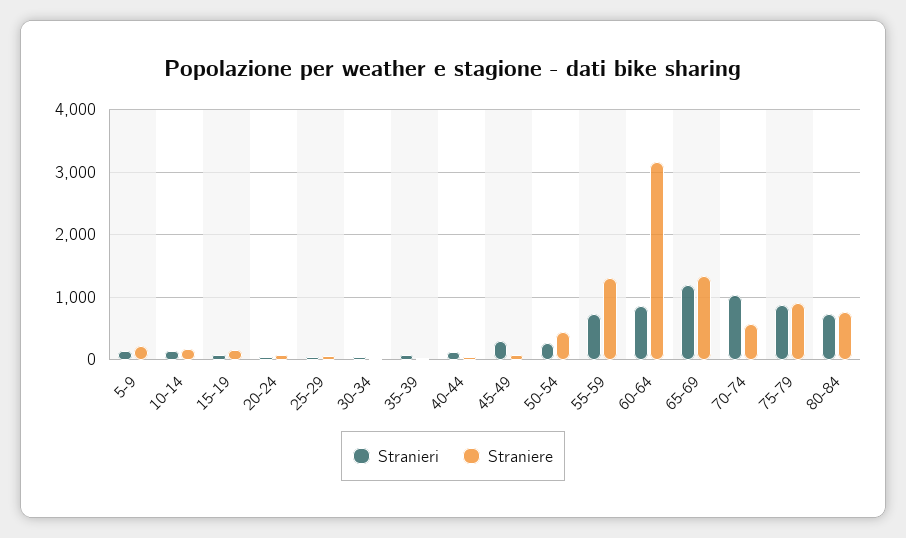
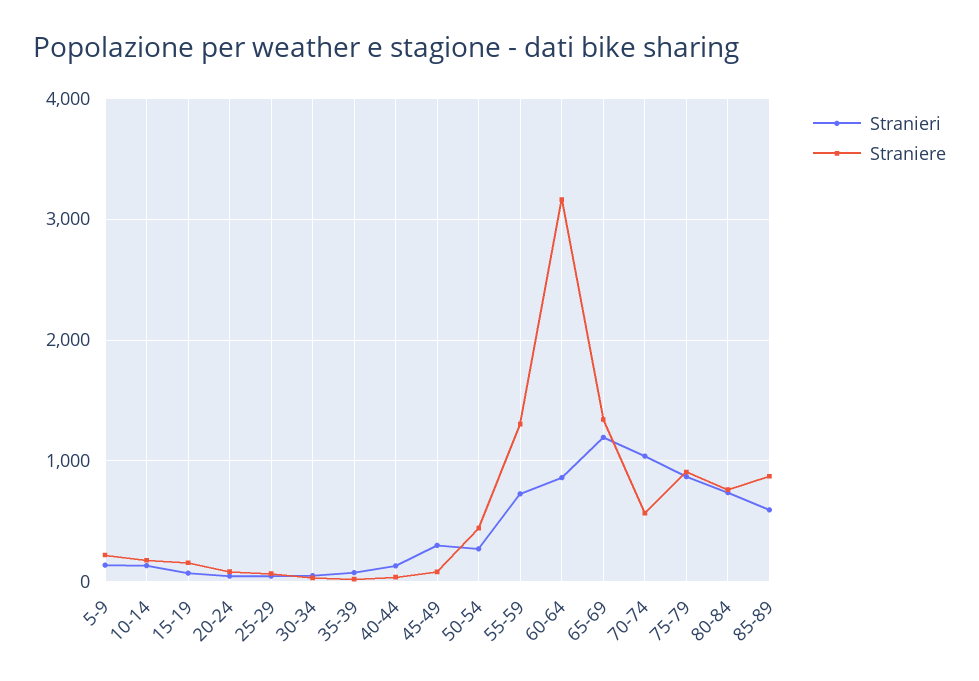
Stranieri, 85-89: none -> 600
Straniere, 85-89: none -> 900

